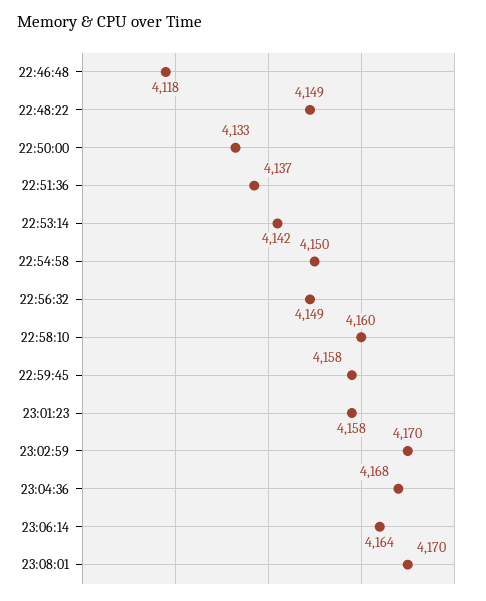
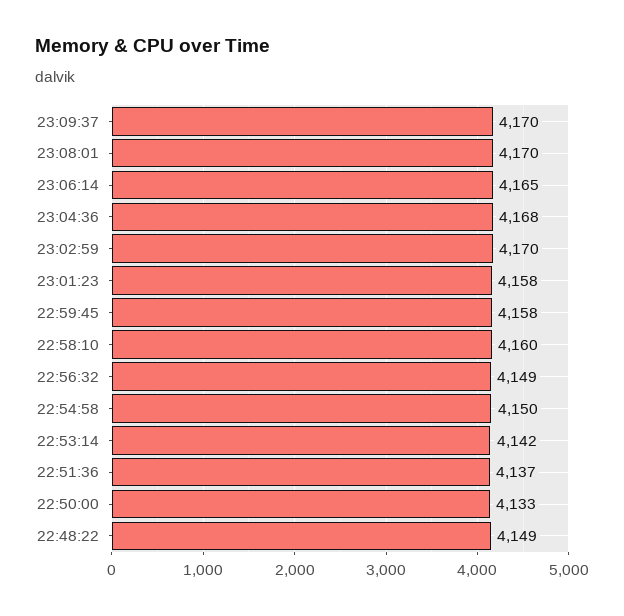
22:46:48: 4118 -> none
23:06:14: 4164 -> 4165
23:09:37: none -> 4170

